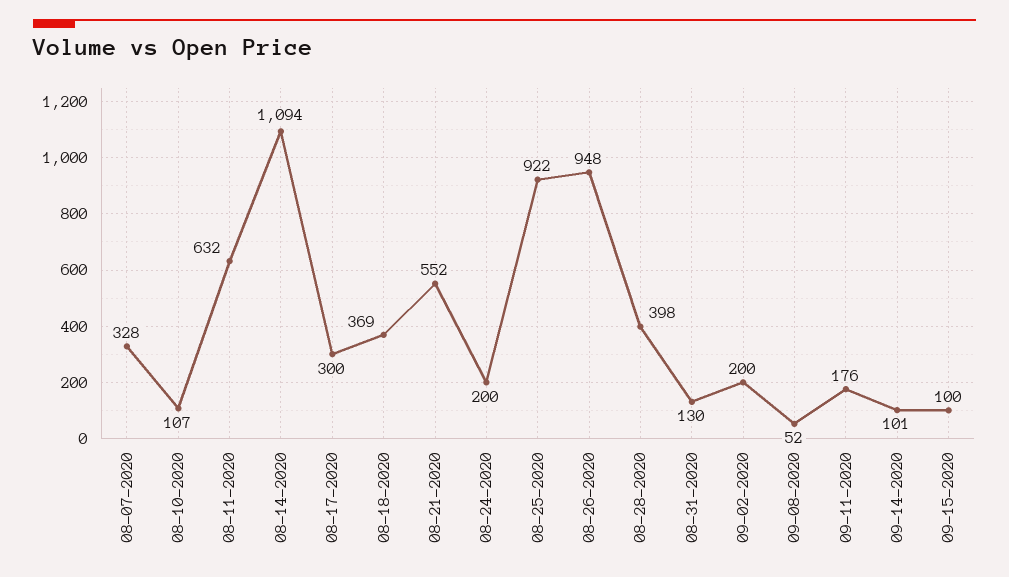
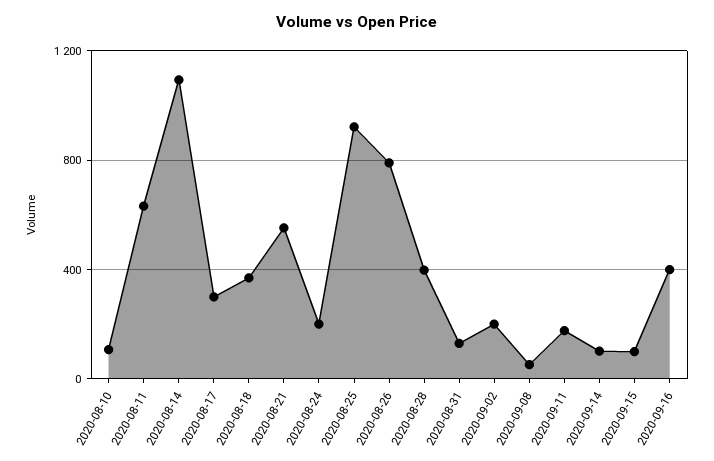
08-07-2020: 328 -> none
08-26-2020: 948 -> 800
2020-09-16: none -> 400

